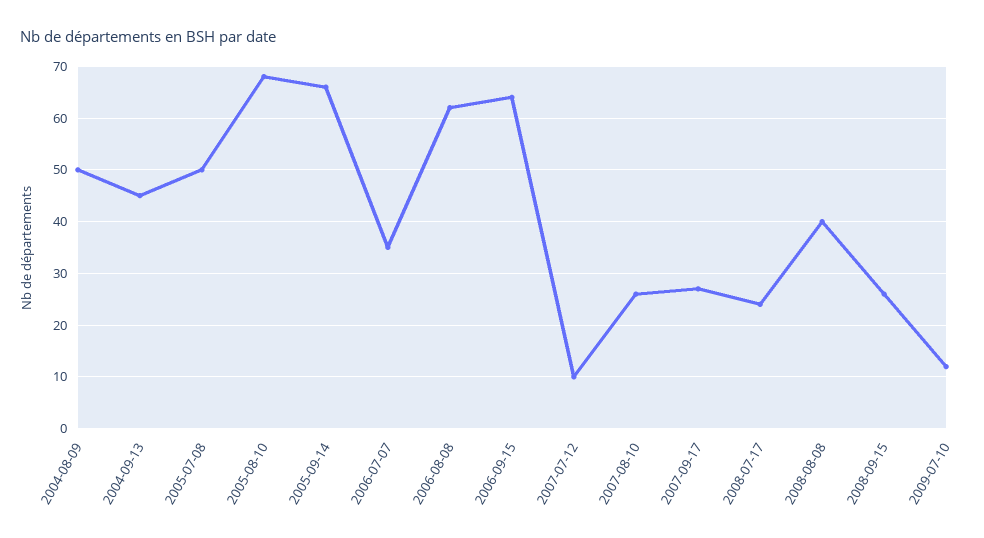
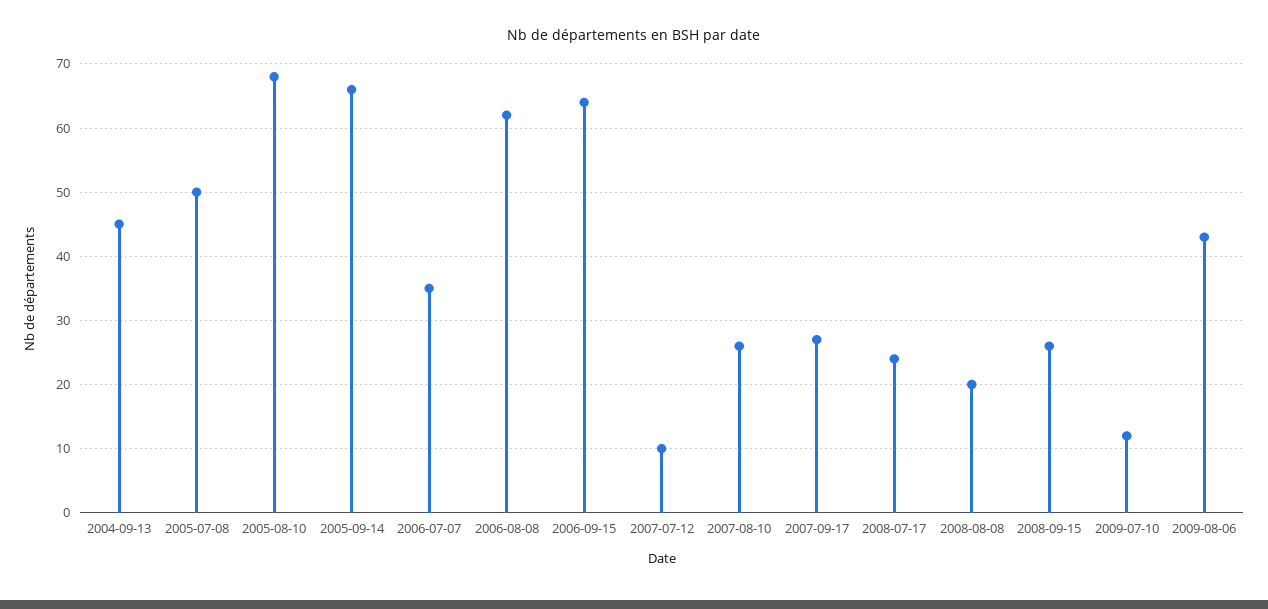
2004-08-09: 50 -> none
2008-08-08: 40 -> 20
2009-08-06: none -> 43

